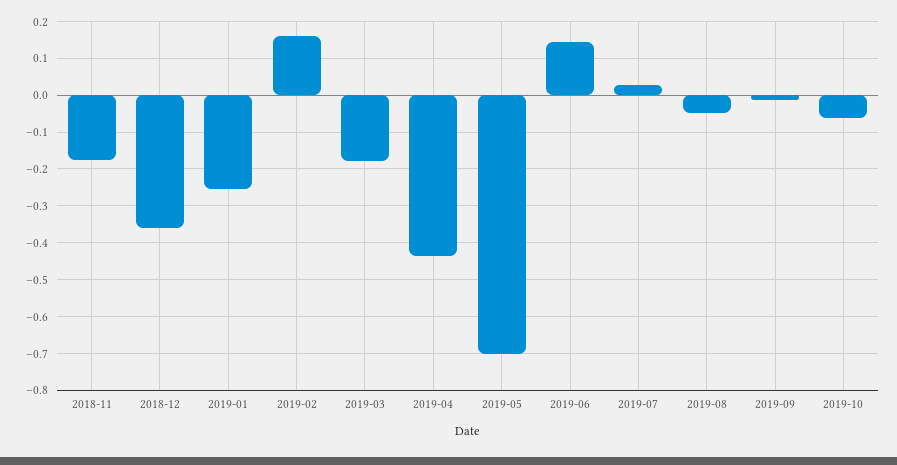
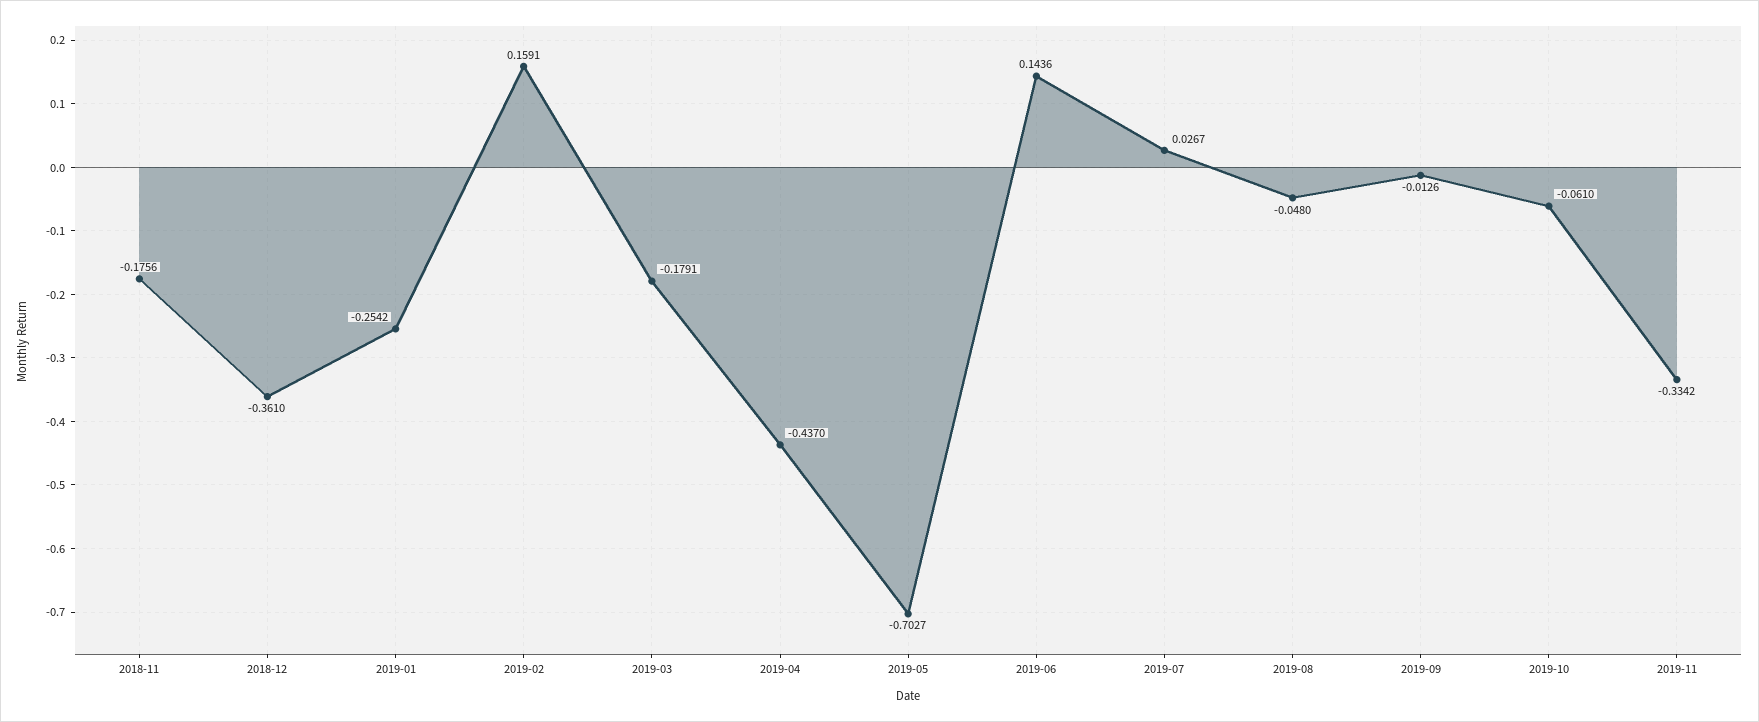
2019-11: none -> -0.3342

